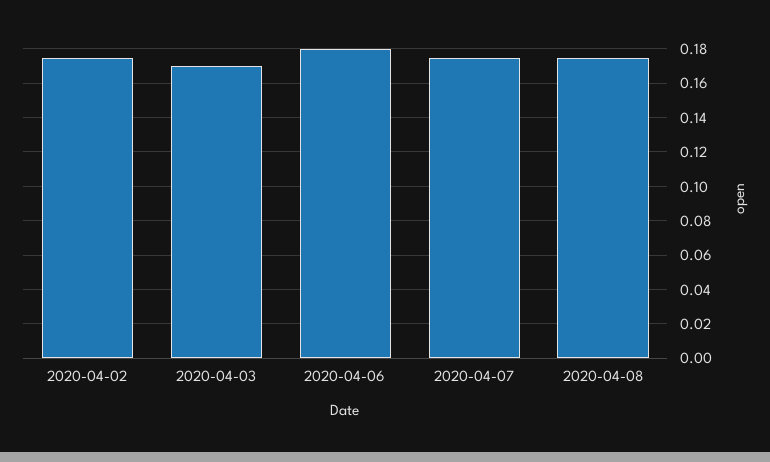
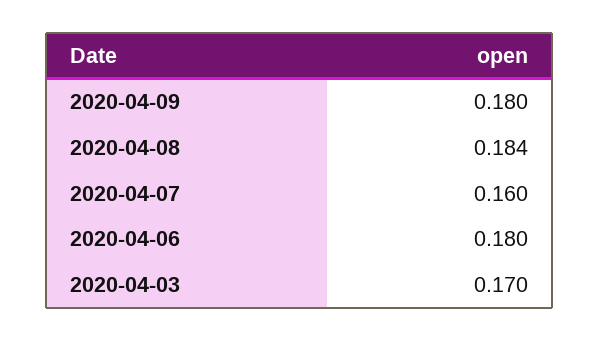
2020-04-02: 0.175 -> none
2020-04-07: 0.175 -> 0.16
2020-04-08: 0.175 -> 0.184
2020-04-09: none -> 0.18

